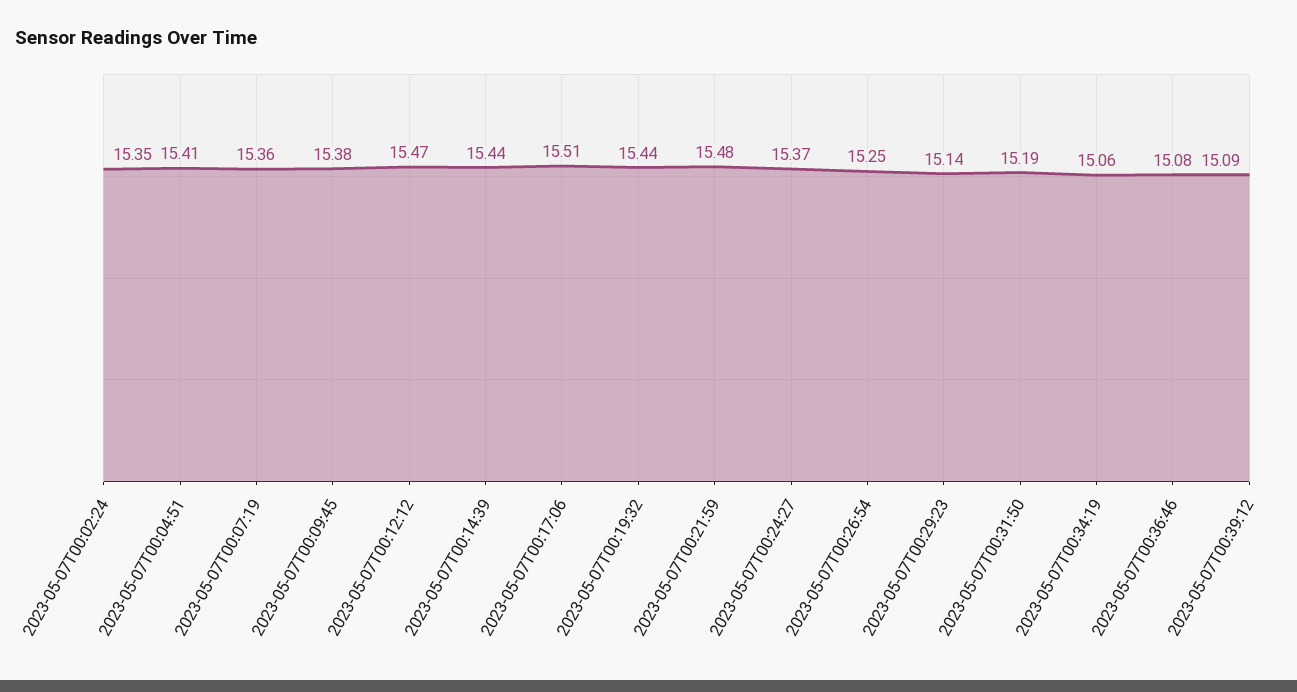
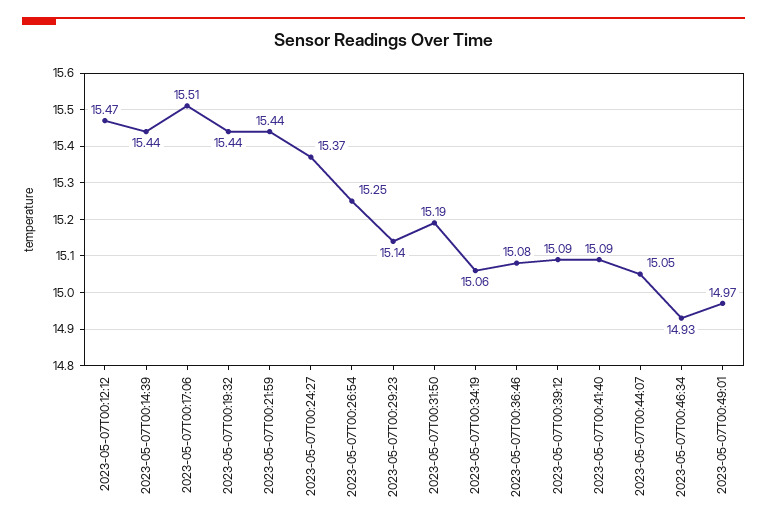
2023-05-07T00:02:24: 15.35 -> none
2023-05-07T00:04:51: 15.41 -> none
2023-05-07T00:07:19: 15.36 -> none
2023-05-07T00:09:45: 15.38 -> none
2023-05-07T00:21:59: 15.48 -> 15.44
2023-05-07T00:41:40: none -> 15.09
2023-05-07T00:44:07: none -> 15.05
2023-05-07T00:46:34: none -> 14.93
2023-05-07T00:49:01: none -> 14.97

